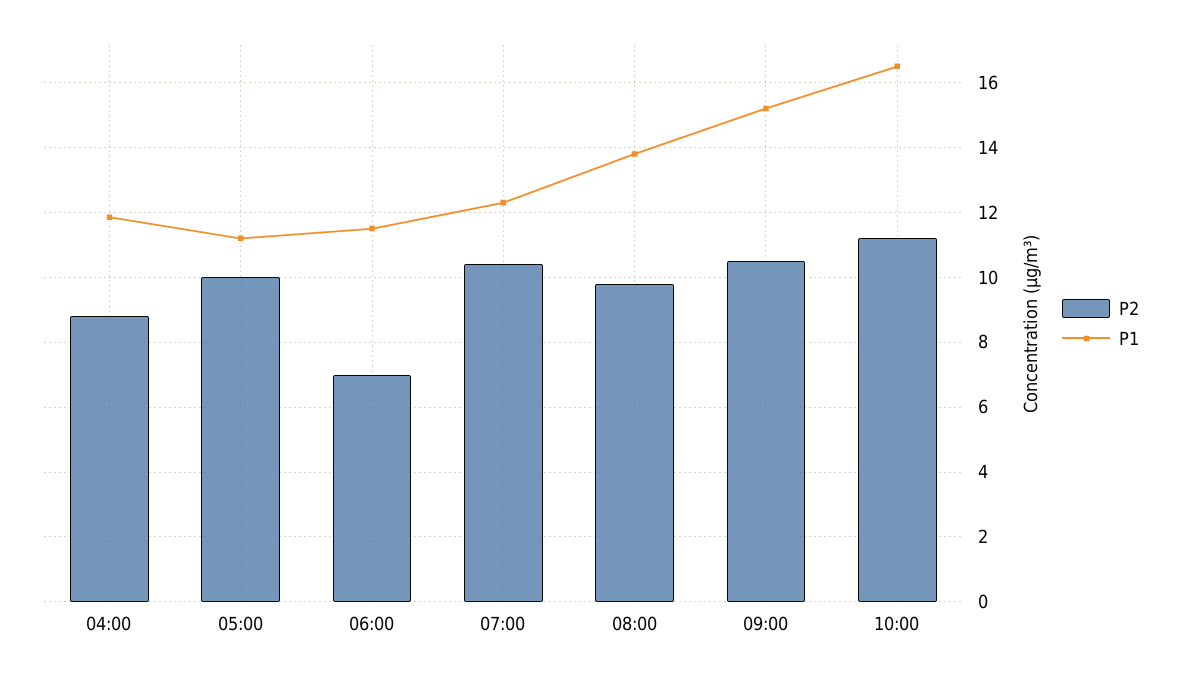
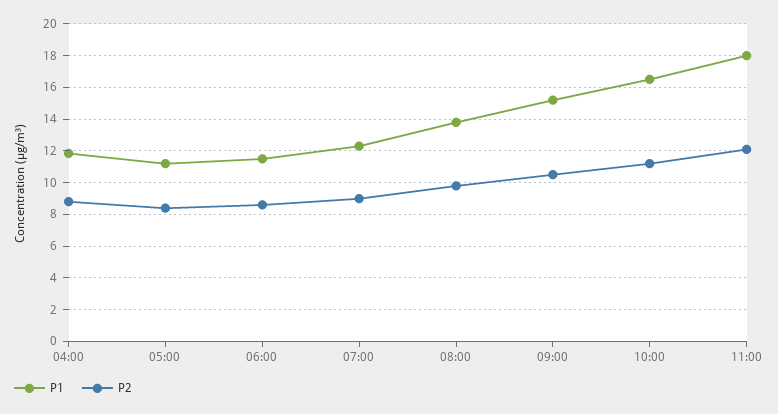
P2, 05:00: 10 -> 8.5
P2, 06:00: 7 -> 8.5
P2, 07:00: 10.4 -> 9
P1, 11:00: none -> 18
P2, 11:00: none -> 12

